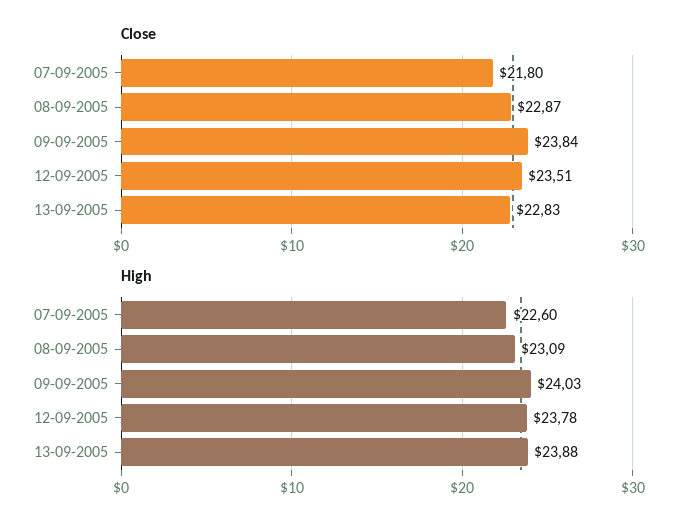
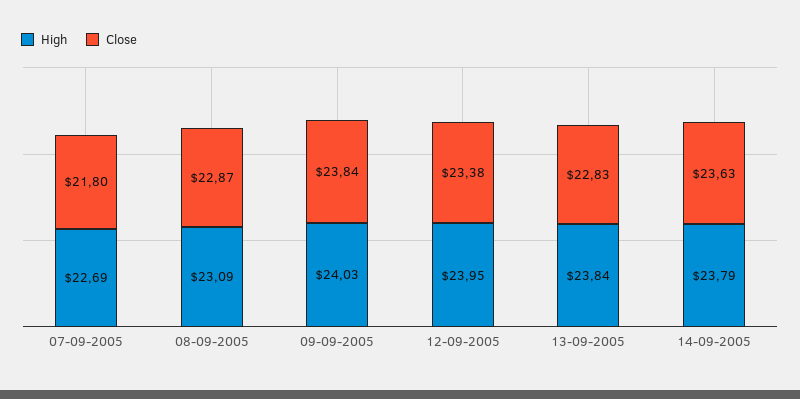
Close, 12-09-2005: 23.51 -> 23.38
High, 07-09-2005: 22.6 -> 22.69
High, 12-09-2005: 23.78 -> 23.95
High, 13-09-2005: 23.88 -> 23.84
High, 14-09-2005: none -> 23.79
Close, 14-09-2005: none -> 23.63

